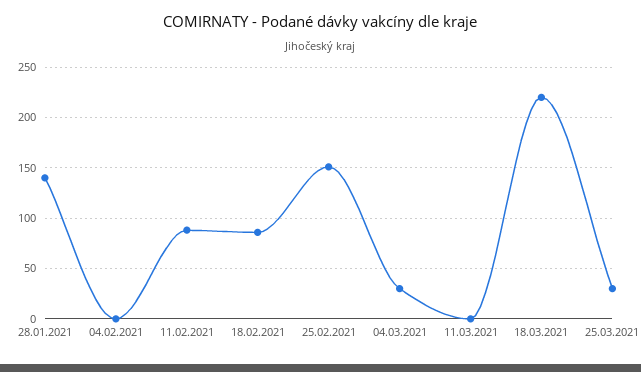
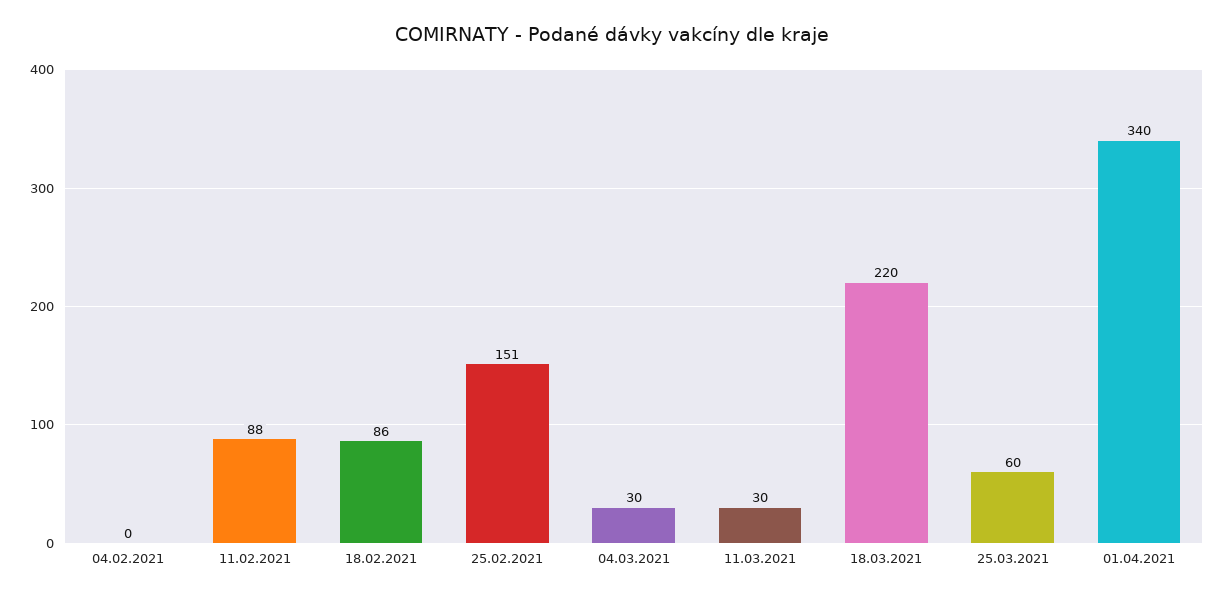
28.01.2021: 140 -> none
11.03.2021: 0 -> 30
25.03.2021: 30 -> 60
01.04.2021: none -> 340

